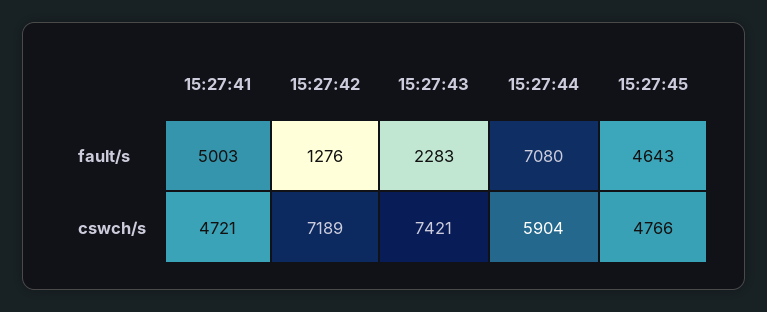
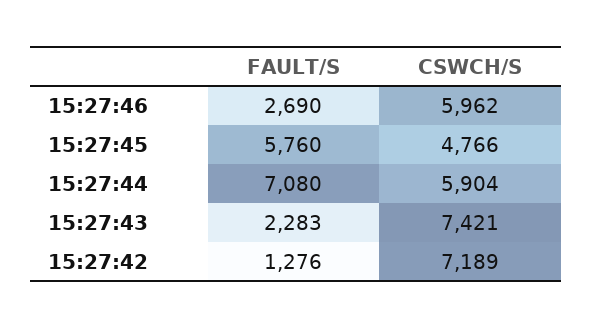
15:27:41, fault/s: 5003 -> none
15:27:45, fault/s: 4643 -> 5760
15:27:41, cswch/s: 4721 -> none
15:27:46, fault/s: none -> 2690
15:27:46, cswch/s: none -> 5962

